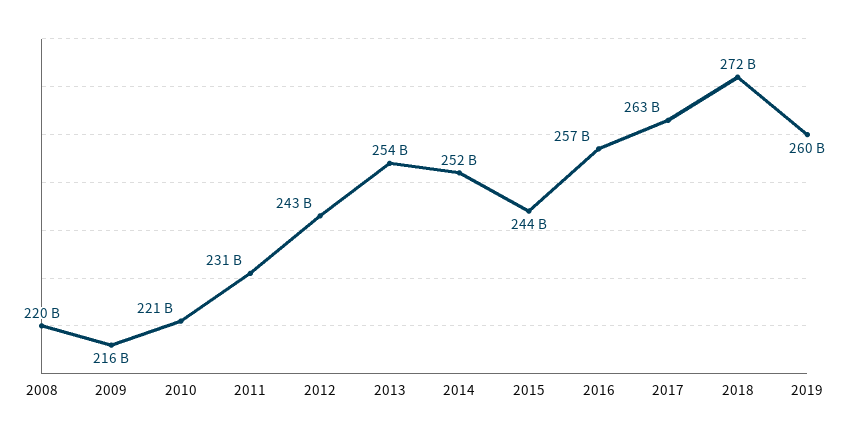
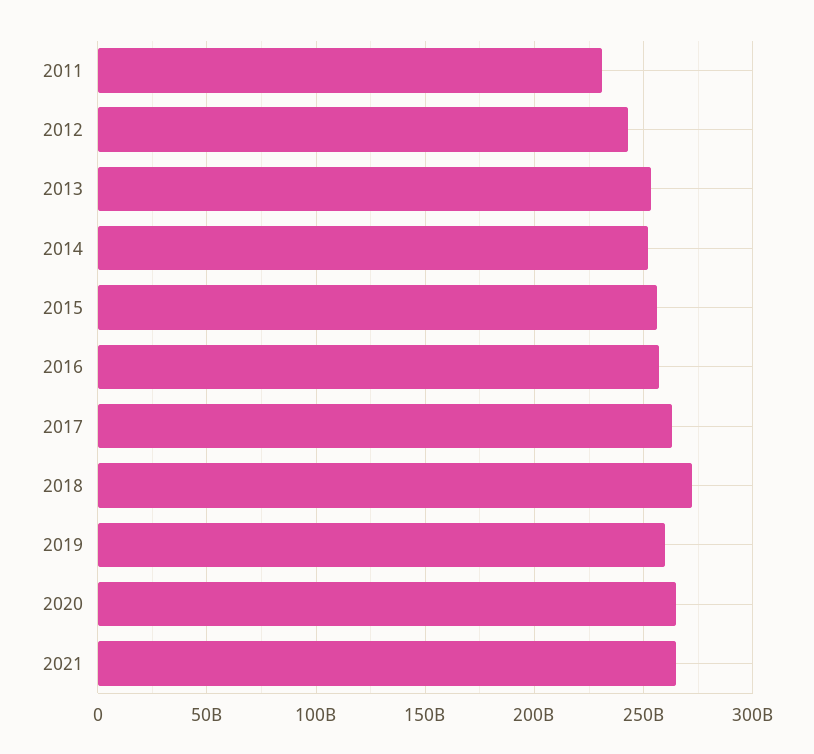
2008: 220000000000 -> none
2009: 216000000000 -> none
2010: 221000000000 -> none
2015: 244000000000 -> 255000000000
2020: none -> 265000000000
2021: none -> 265000000000

